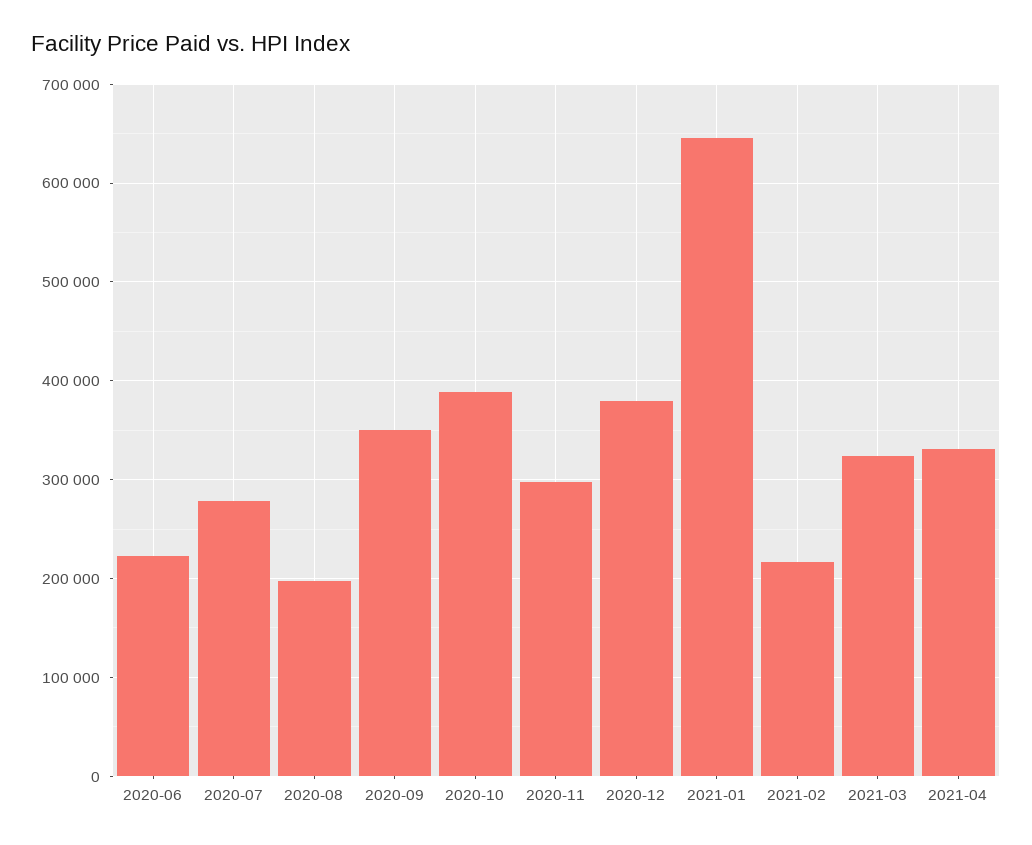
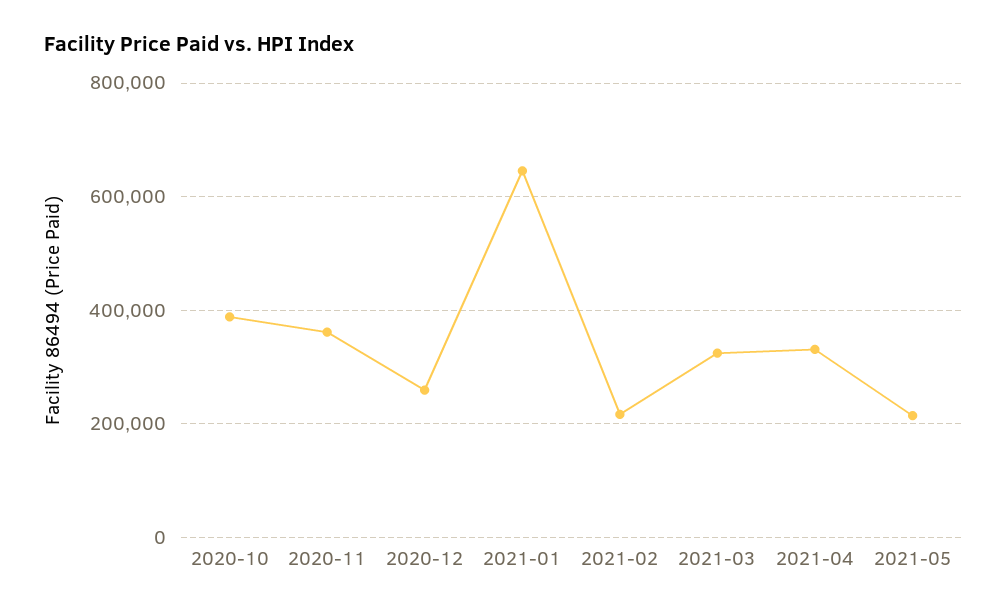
2020-06: 220000 -> none
2020-07: 280000 -> none
2020-08: 200000 -> none
2020-09: 350000 -> none
2020-11: 300000 -> 360000
2020-12: 380000 -> 260000
2021-05: none -> 220000

